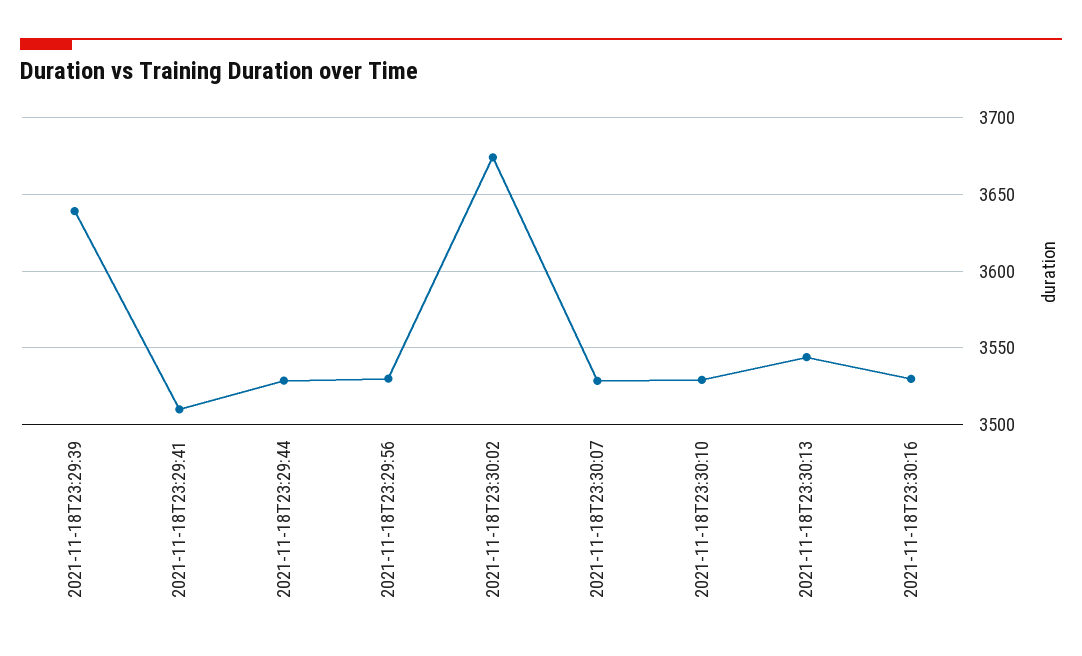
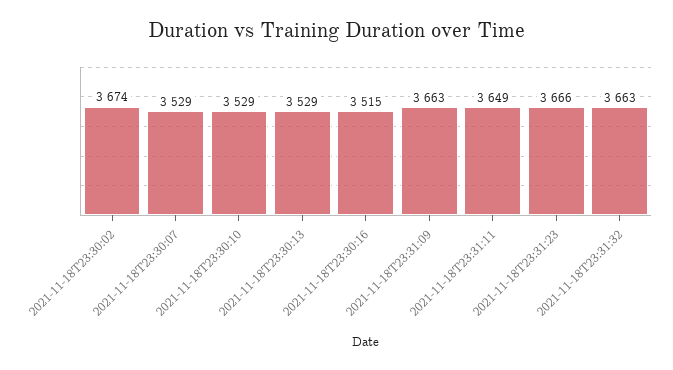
2021-11-18T23:29:39: 3640 -> none
2021-11-18T23:29:41: 3510 -> none
2021-11-18T23:29:44: 3530 -> none
2021-11-18T23:29:56: 3530 -> none
2021-11-18T23:30:13: 3545 -> 3529
2021-11-18T23:30:16: 3530 -> 3515
2021-11-18T23:31:09: none -> 3663
2021-11-18T23:31:11: none -> 3649
2021-11-18T23:31:23: none -> 3666
2021-11-18T23:31:32: none -> 3663

